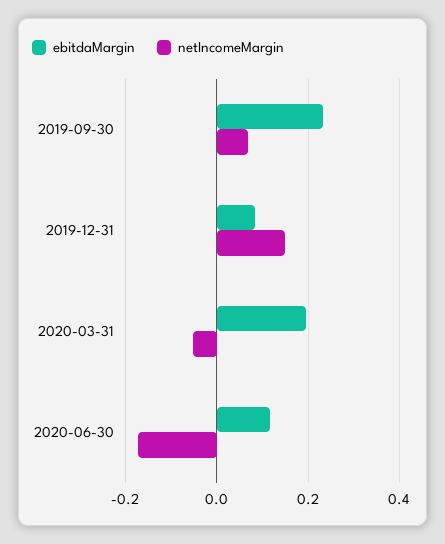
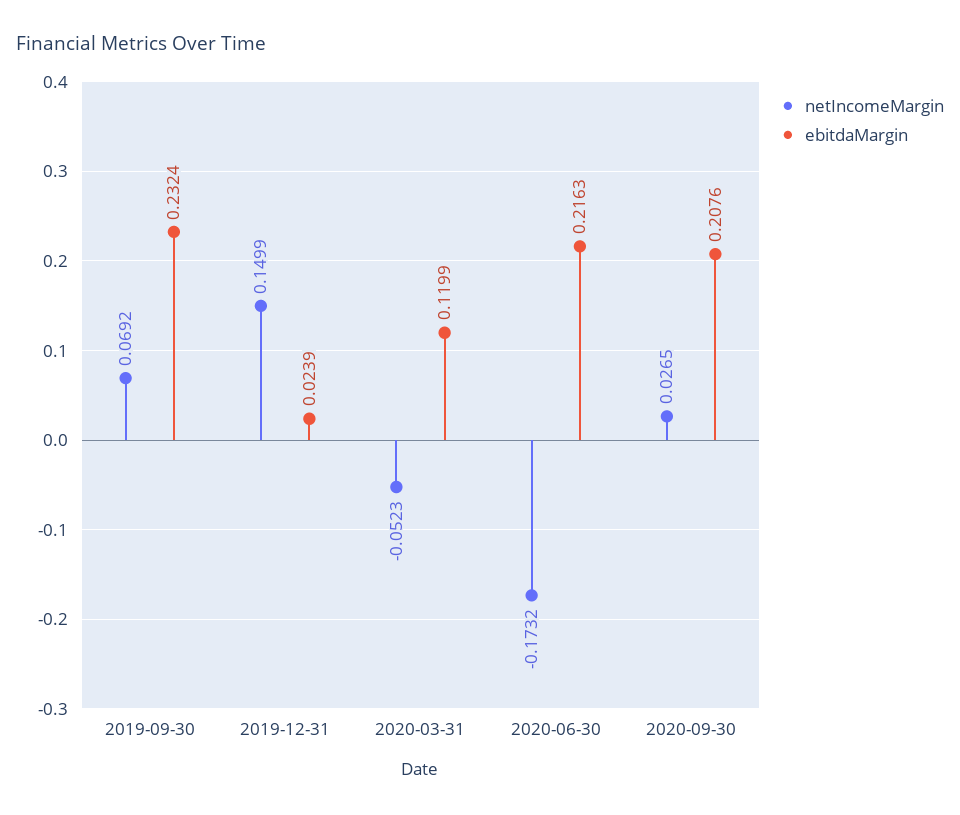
ebitdaMargin, 2019-12-31: 0.08 -> 0.0239
ebitdaMargin, 2020-03-31: 0.2 -> 0.1199
ebitdaMargin, 2020-06-30: 0.12 -> 0.2163
netIncomeMargin, 2020-09-30: none -> 0.0265
ebitdaMargin, 2020-09-30: none -> 0.2076

